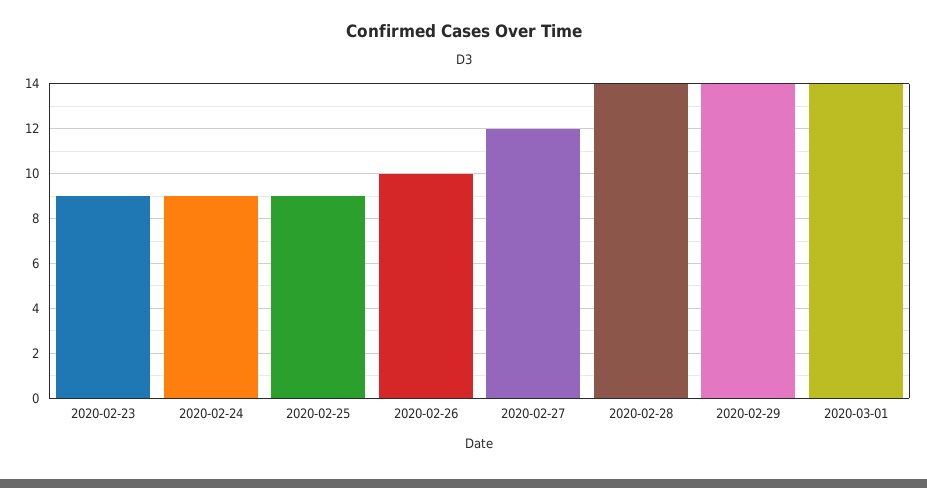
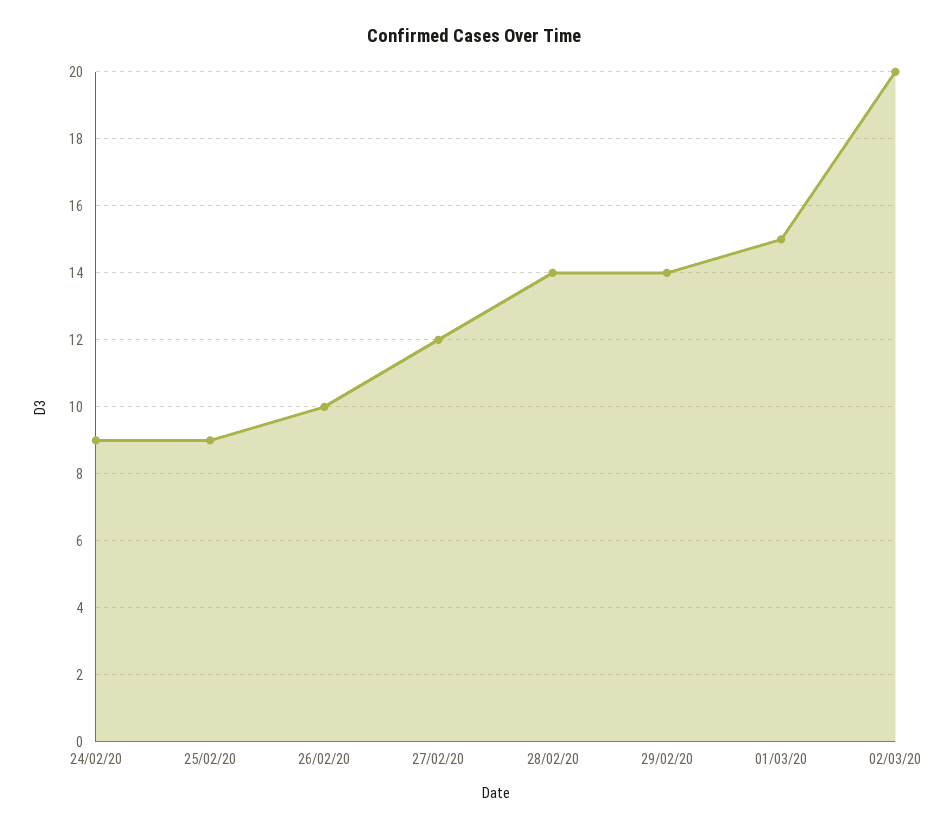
2020-02-23: 9 -> none
2020-03-01: 14 -> 15
02/03/20: none -> 20

